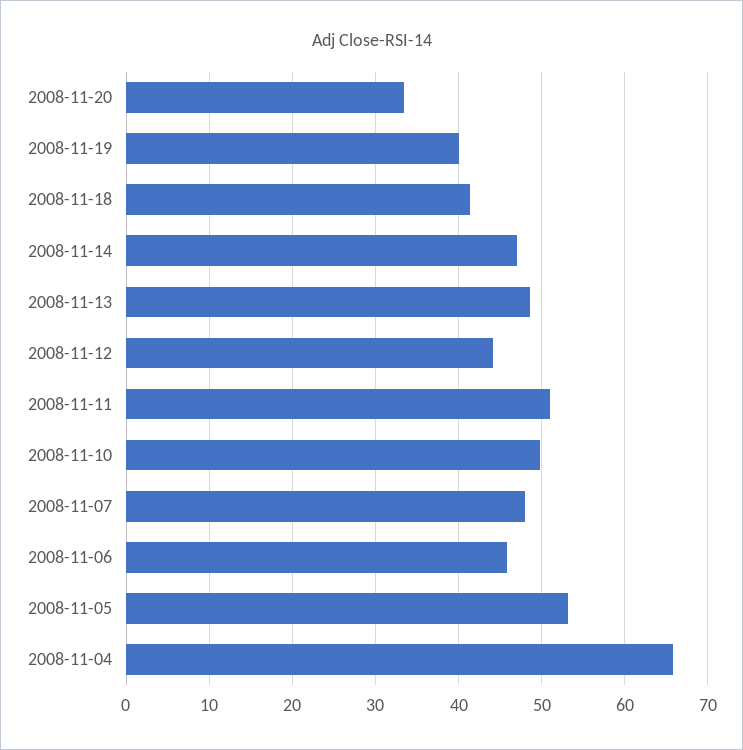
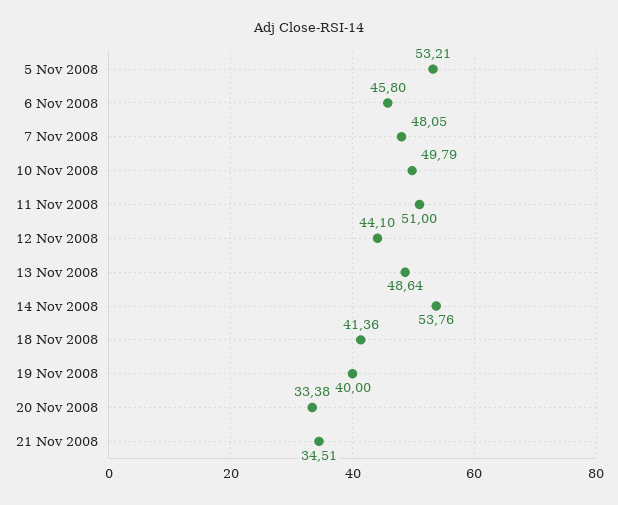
2008-11-14: 47 -> 53.76
2008-11-04: 66 -> none
21 Nov 2008: none -> 34.51

